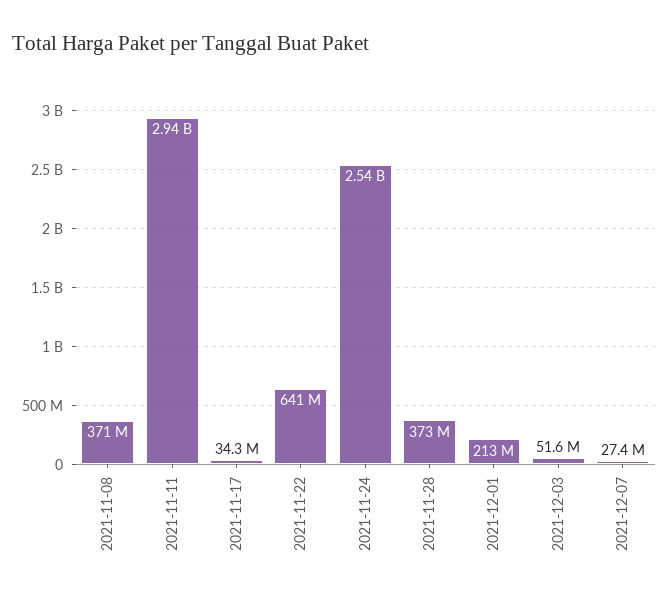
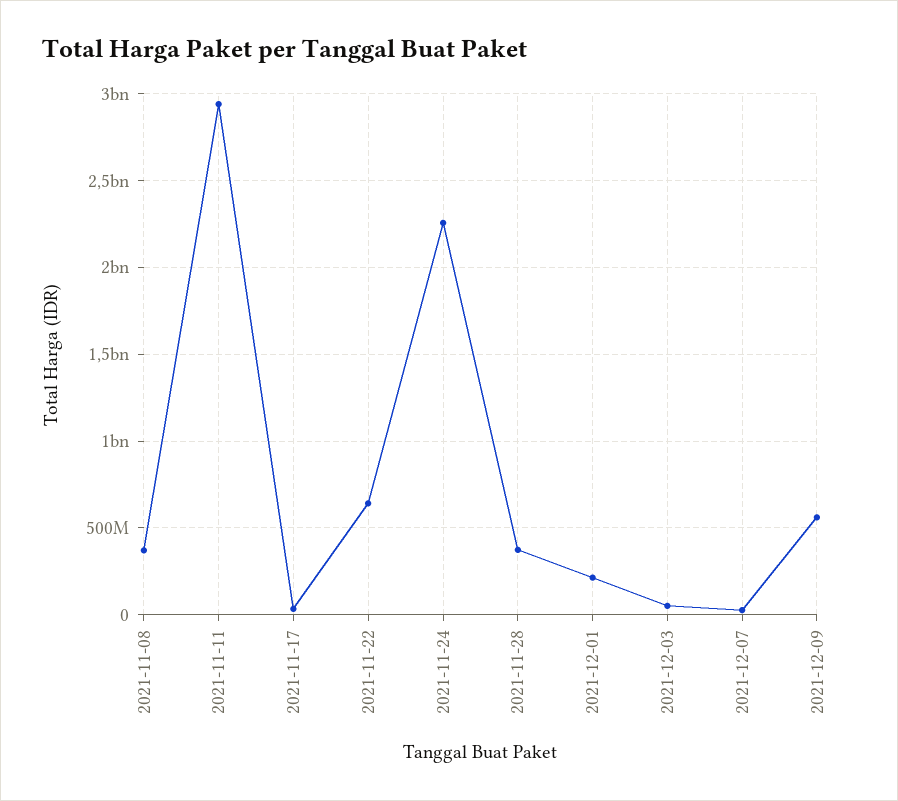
2021-11-24: 2540000000 -> 2250000000
2021-12-09: none -> 550000000

